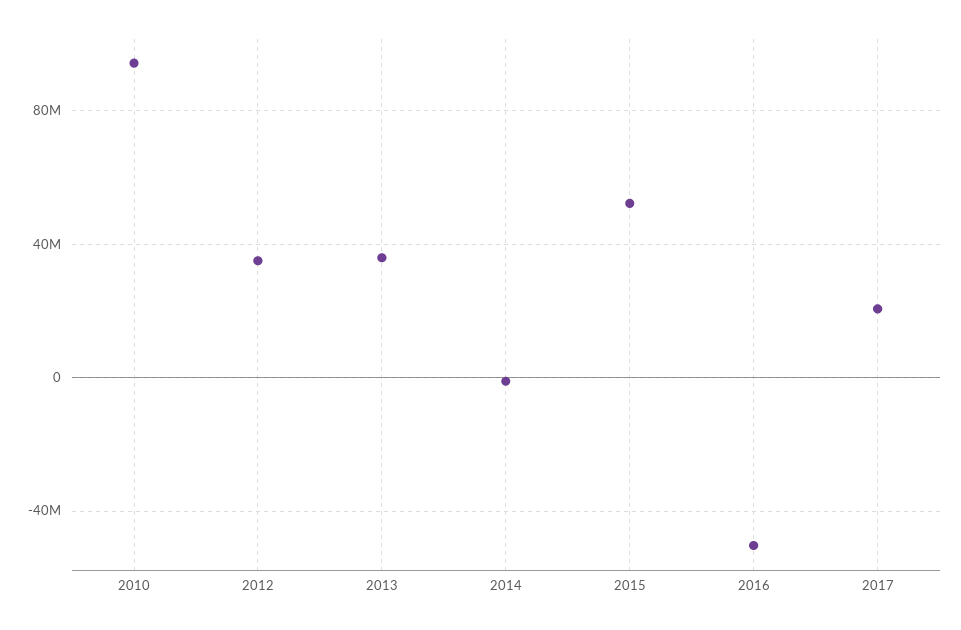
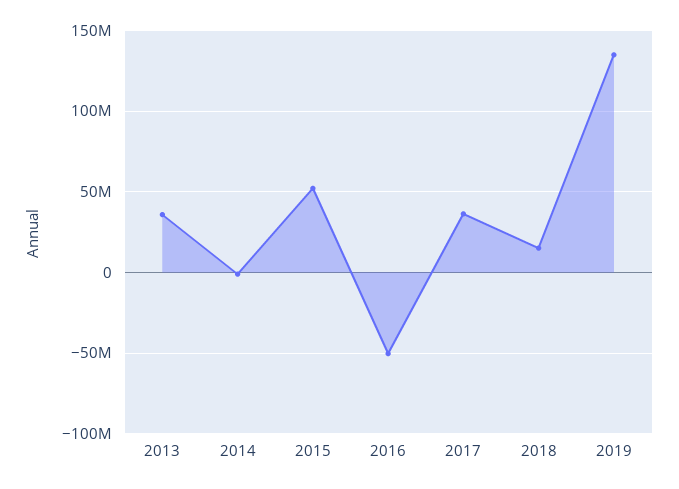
2010: 95000000 -> none
2012: 35000000 -> none
2017: 20000000 -> 35000000
2018: none -> 15000000
2019: none -> 135000000

